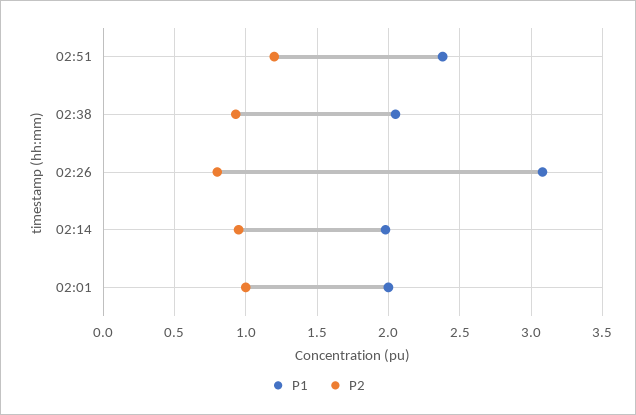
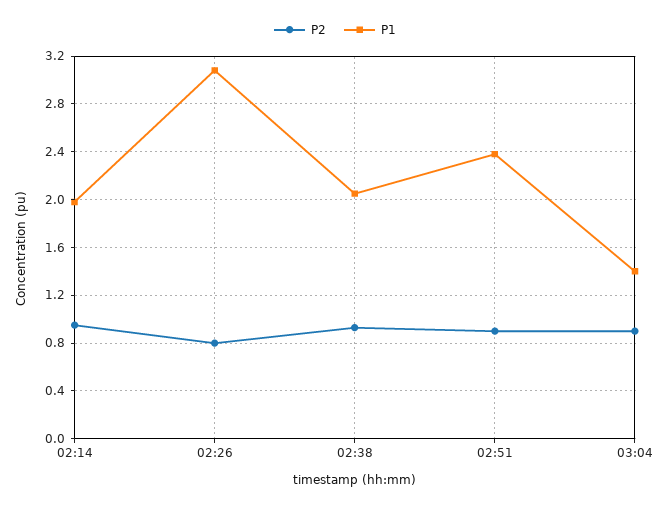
P2, 02:51: 1.2 -> 0.9
P1, 02:01: 2 -> none
P2, 02:01: 1 -> none
P2, 03:04: none -> 0.9
P1, 03:04: none -> 1.4

